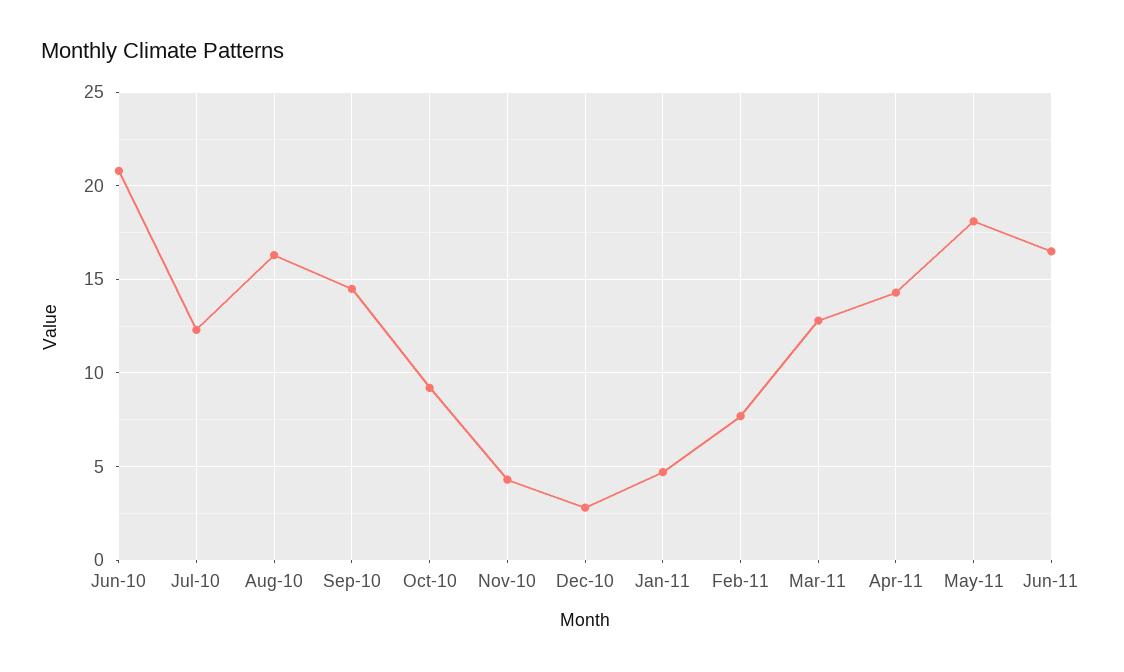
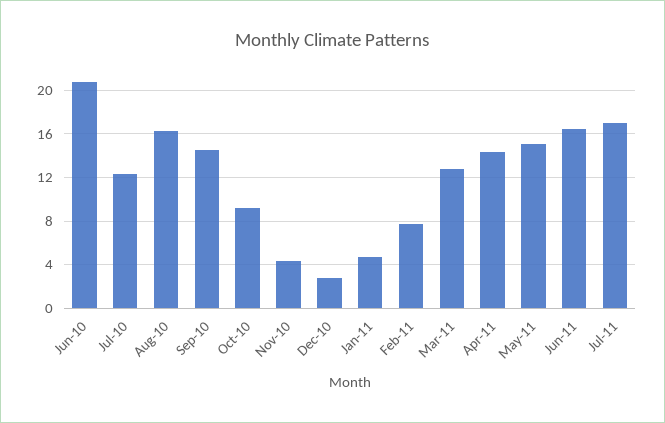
May-11: 18 -> 15
Jul-11: none -> 17

